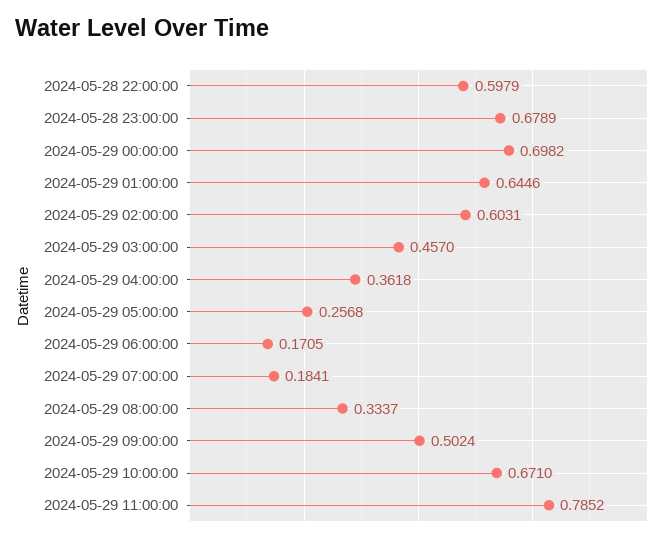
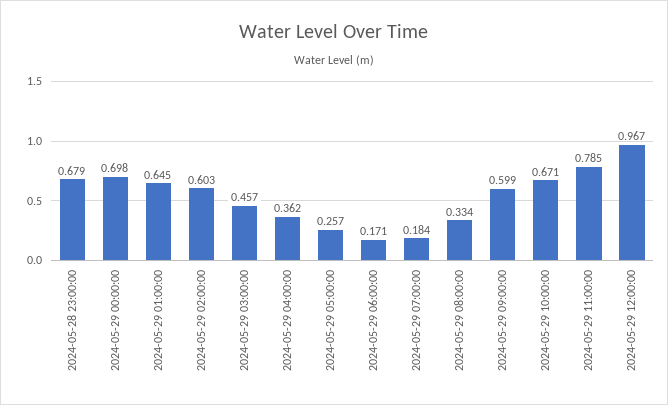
2024-05-28 22:00:00: 0.5979 -> none
2024-05-29 09:00:00: 0.5024 -> 0.599
2024-05-29 12:00:00: none -> 0.967

